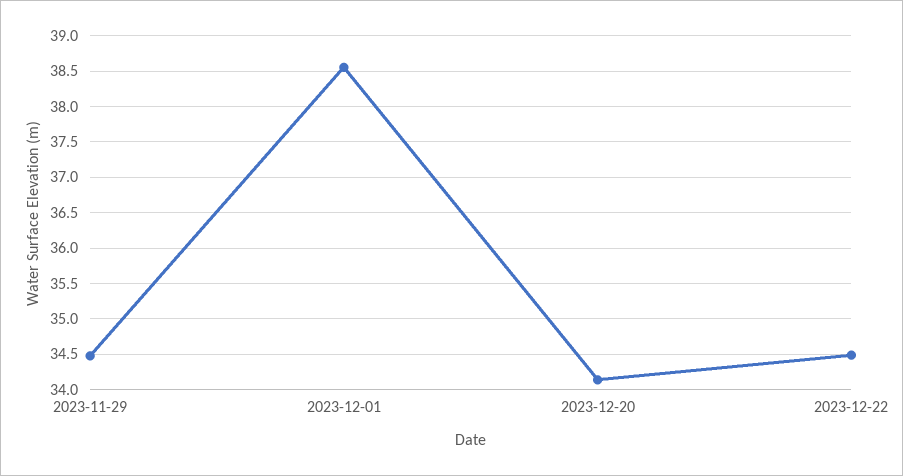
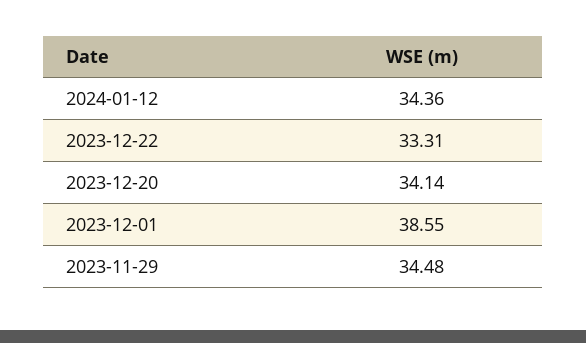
2023-12-22: 34.5 -> 33.31
2024-01-12: none -> 34.36

